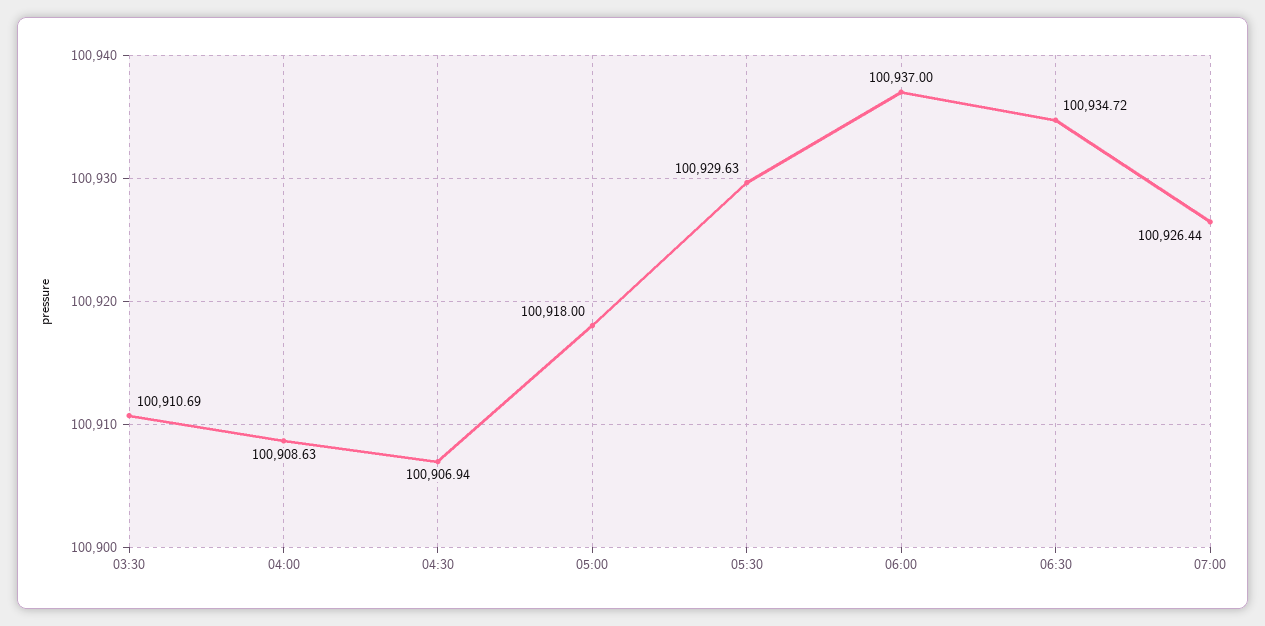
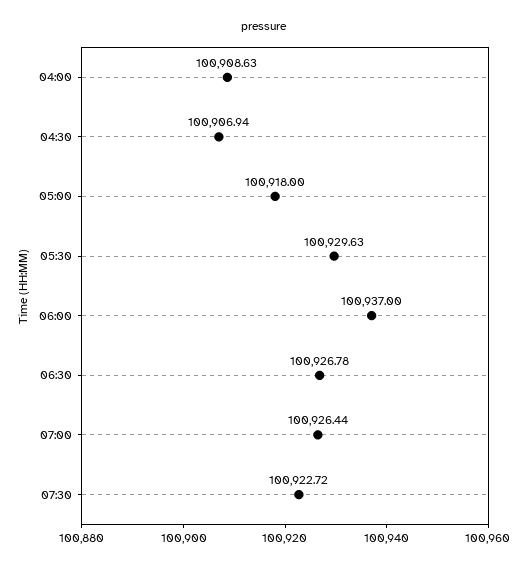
03:30: 100910.69 -> none
06:30: 100934.72 -> 100926.78
07:30: none -> 100922.72

